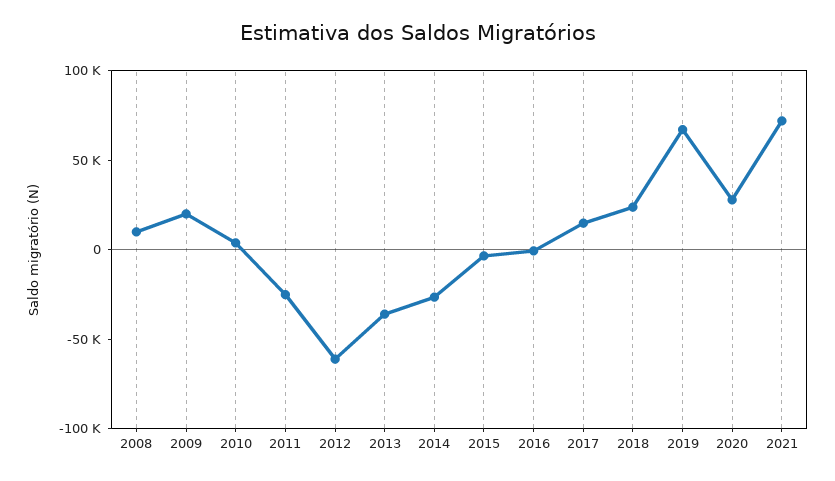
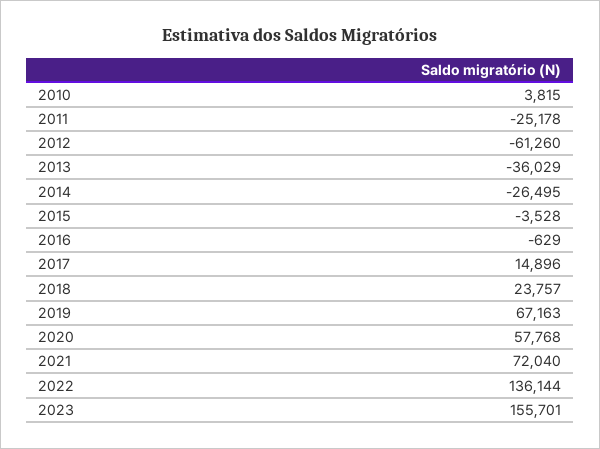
2008: 10000 -> none
2009: 20000 -> none
2020: 30000 -> 57768
2022: none -> 136144
2023: none -> 155701

